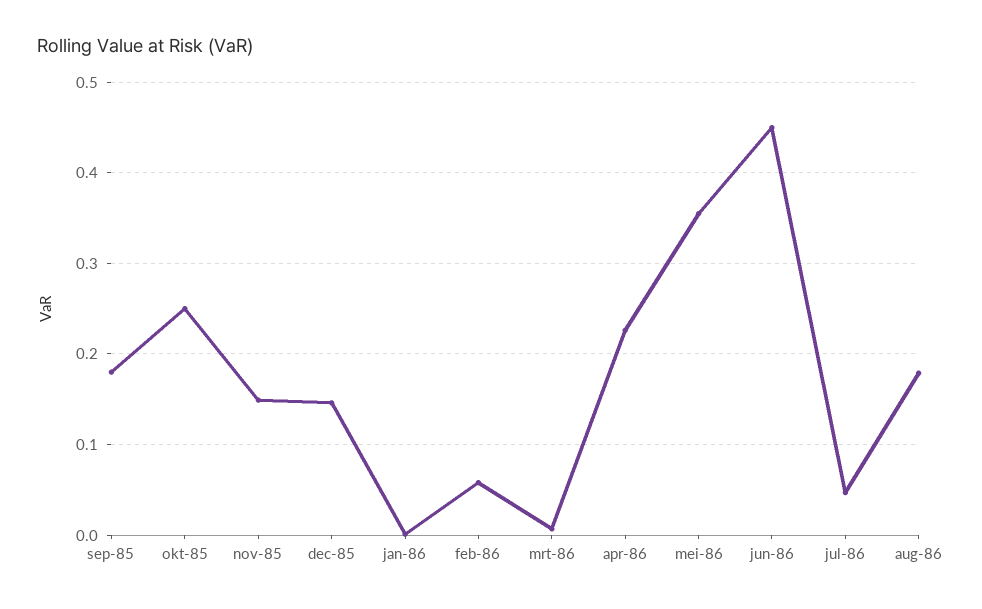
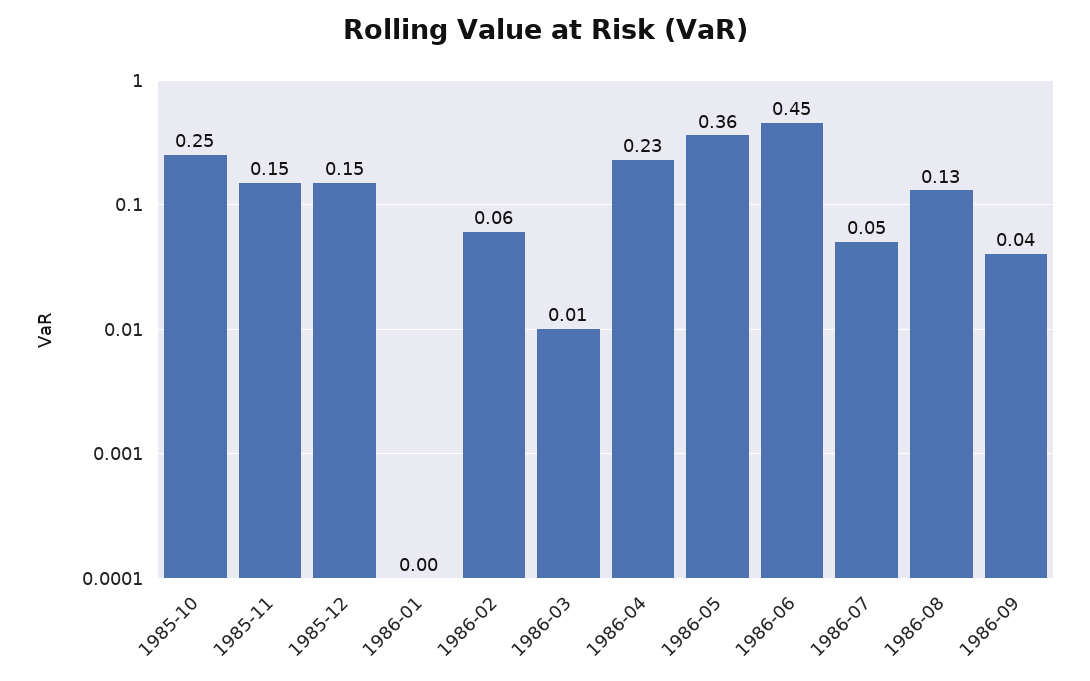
sep-85: 0.18 -> none
aug-86: 0.18 -> 0.13
1986-09: none -> 0.04

